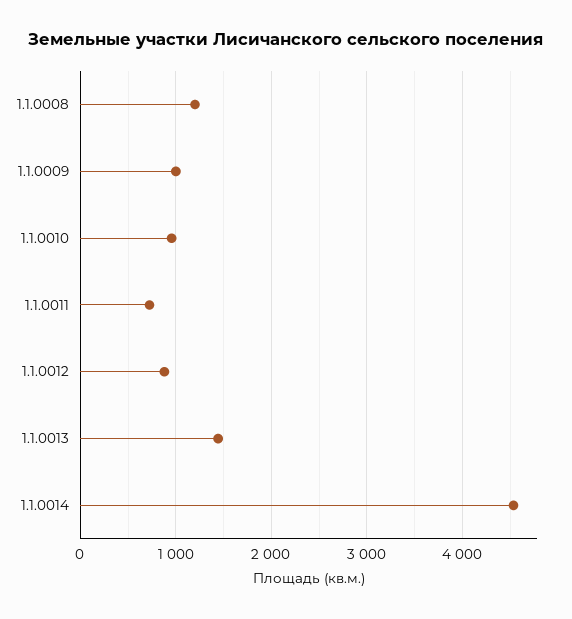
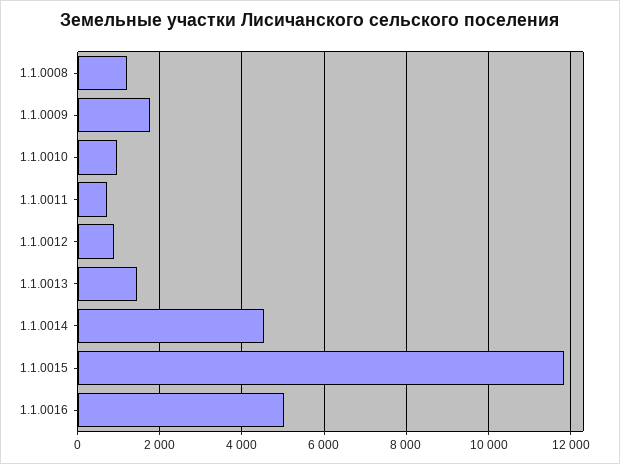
1.1.0009: 1000 -> 1800
1.1.0015: none -> 11800
1.1.0016: none -> 5000

